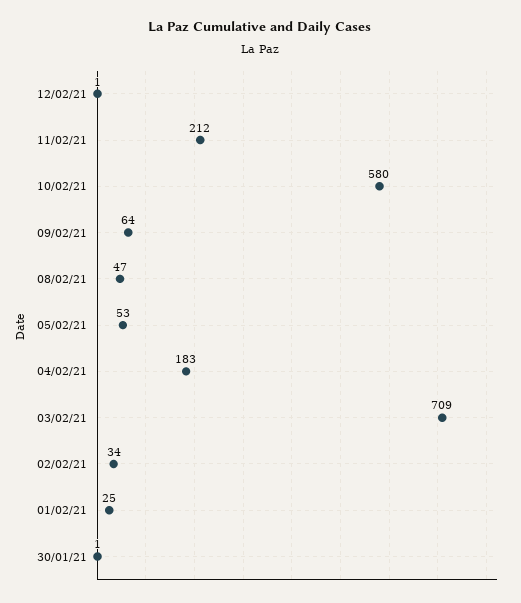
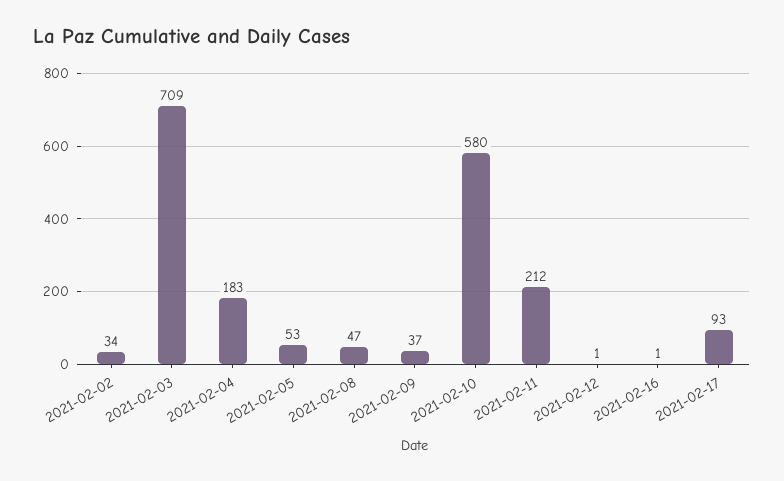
09/02/21: 64 -> 37
01/02/21: 25 -> none
30/01/21: 1 -> none
2021-02-16: none -> 1
2021-02-17: none -> 93

